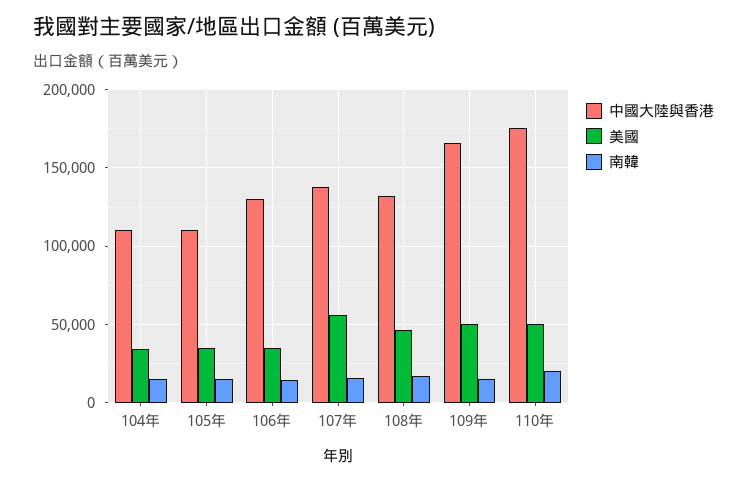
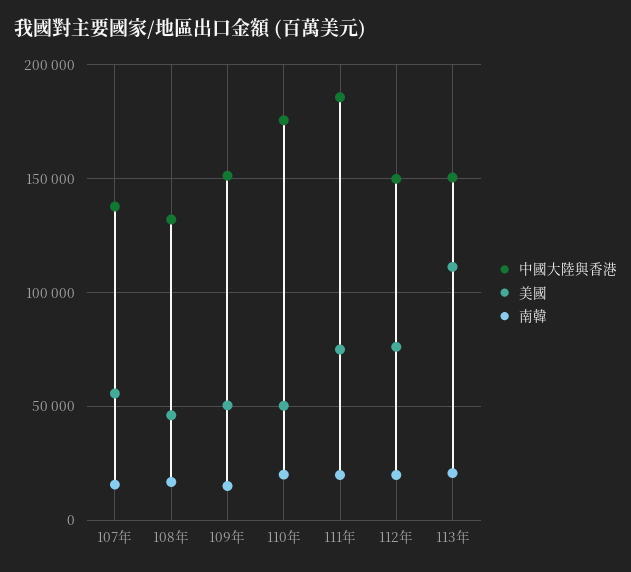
中國大陸與香港, 104年: 110000 -> none
美國, 104年: 35000 -> none
南韓, 104年: 15000 -> none
中國大陸與香港, 105年: 110000 -> none
美國, 105年: 35000 -> none
南韓, 105年: 15000 -> none
中國大陸與香港, 106年: 130000 -> none
美國, 106年: 35000 -> none
南韓, 106年: 15000 -> none
中國大陸與香港, 109年: 165000 -> 150000
中國大陸與香港, 111年: none -> 185000
美國, 111年: none -> 75000
南韓, 111年: none -> 20000
中國大陸與香港, 112年: none -> 150000
美國, 112年: none -> 75000
南韓, 112年: none -> 20000
中國大陸與香港, 113年: none -> 150000
美國, 113年: none -> 110000
南韓, 113年: none -> 20000

